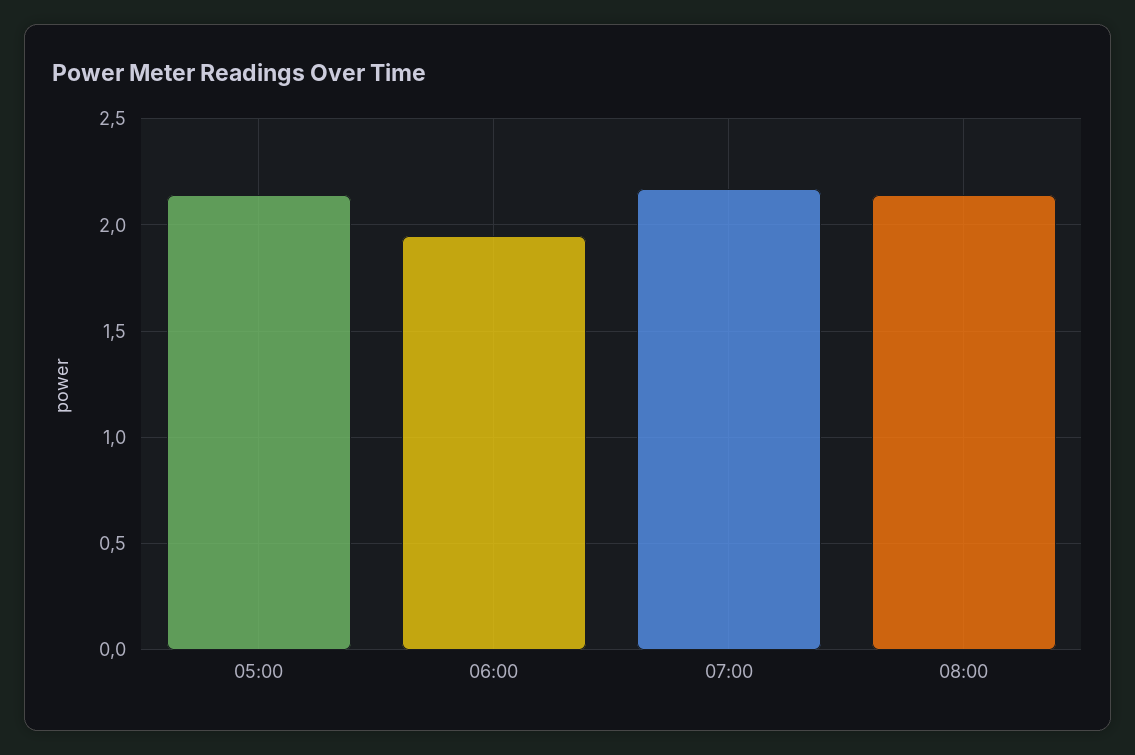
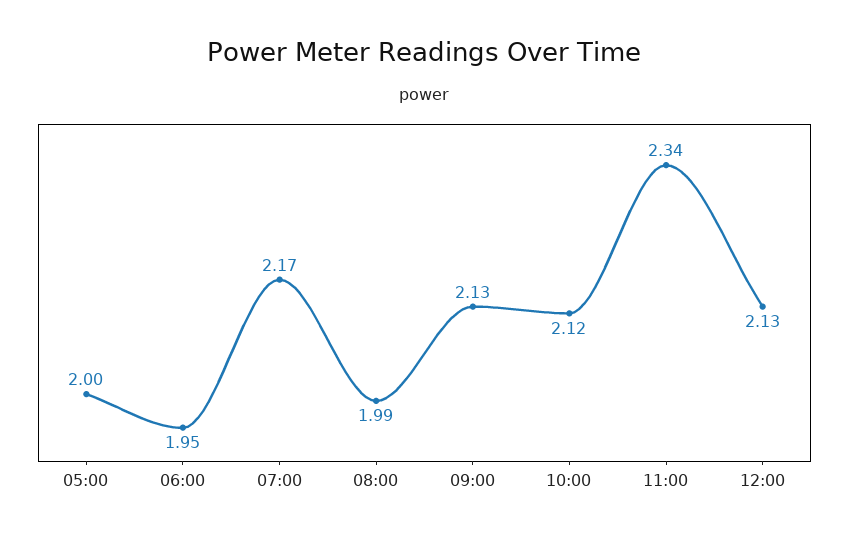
05:00: 2.15 -> 2
08:00: 2.15 -> 1.99
09:00: none -> 2.13
10:00: none -> 2.12
11:00: none -> 2.34
12:00: none -> 2.13

